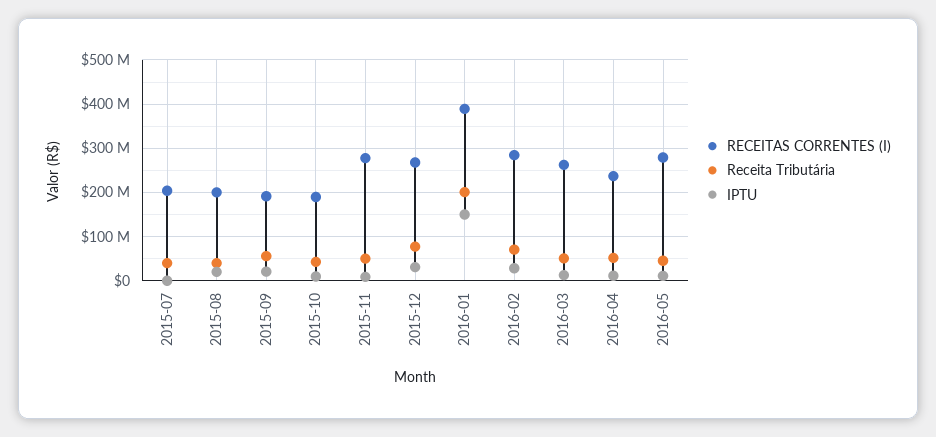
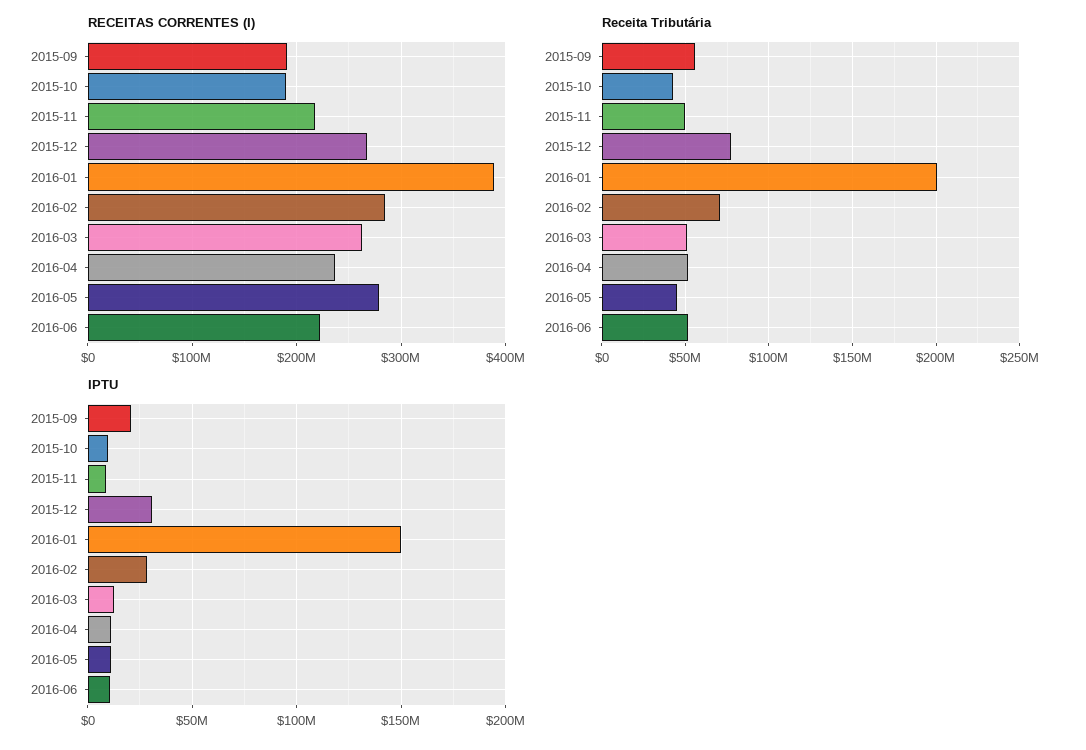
RECEITAS CORRENTES (I), 2015-07: 200000000 -> none
Receita Tributária, 2015-07: 40000000 -> none
IPTU, 2015-07: 0 -> none
RECEITAS CORRENTES (I), 2015-08: 200000000 -> none
Receita Tributária, 2015-08: 40000000 -> none
IPTU, 2015-08: 20000000 -> none
RECEITAS CORRENTES (I), 2015-11: 280000000 -> 220000000
RECEITAS CORRENTES (I), 2016-06: none -> 220000000
Receita Tributária, 2016-06: none -> 50000000
IPTU, 2016-06: none -> 10000000

